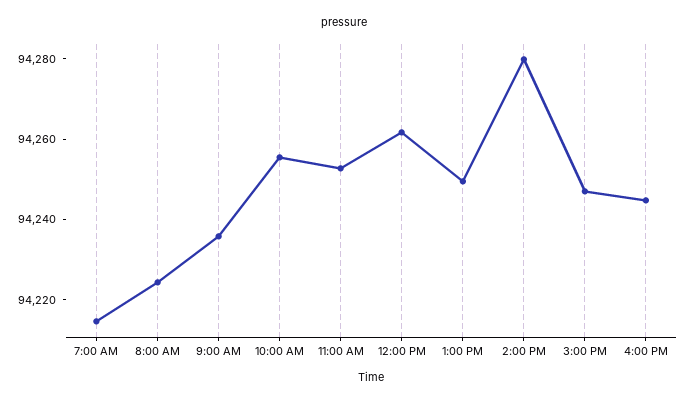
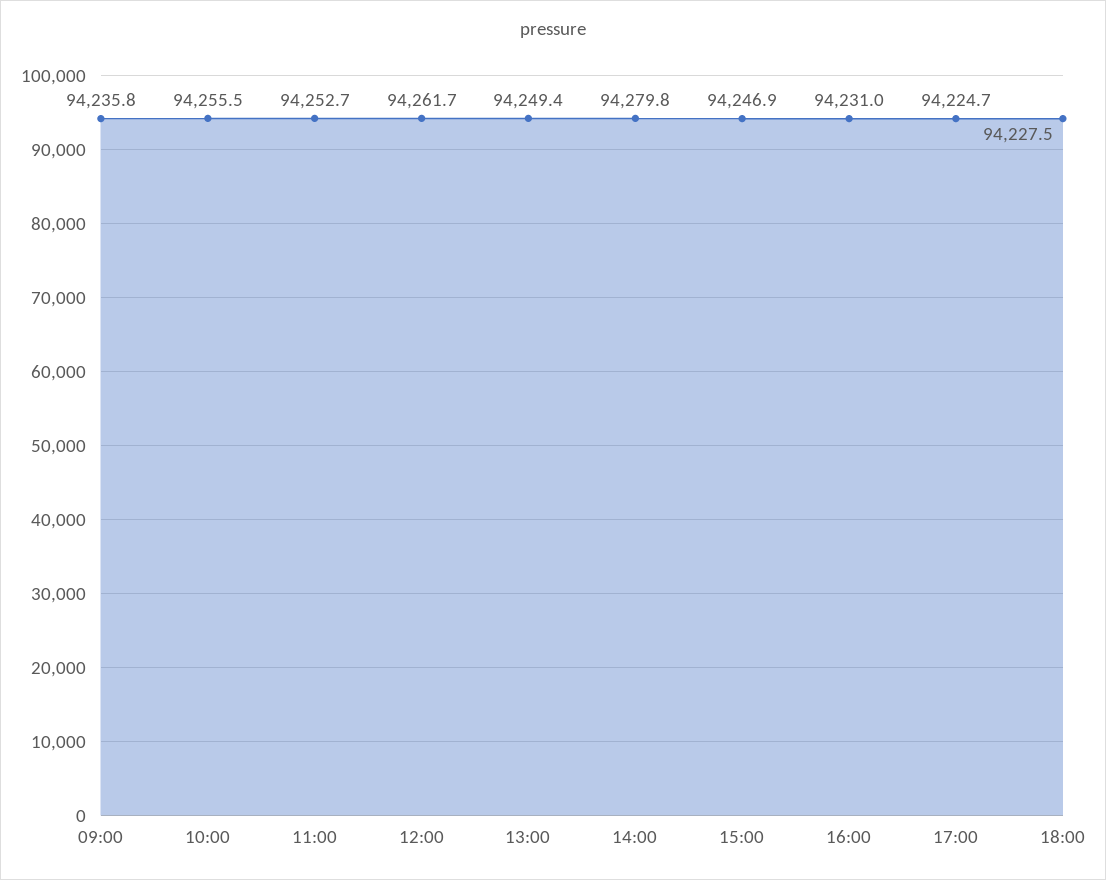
7:00 AM: 94215 -> none
8:00 AM: 94225 -> none
4:00 PM: 94245 -> 94231
17:00: none -> 94224.7
18:00: none -> 94227.5

